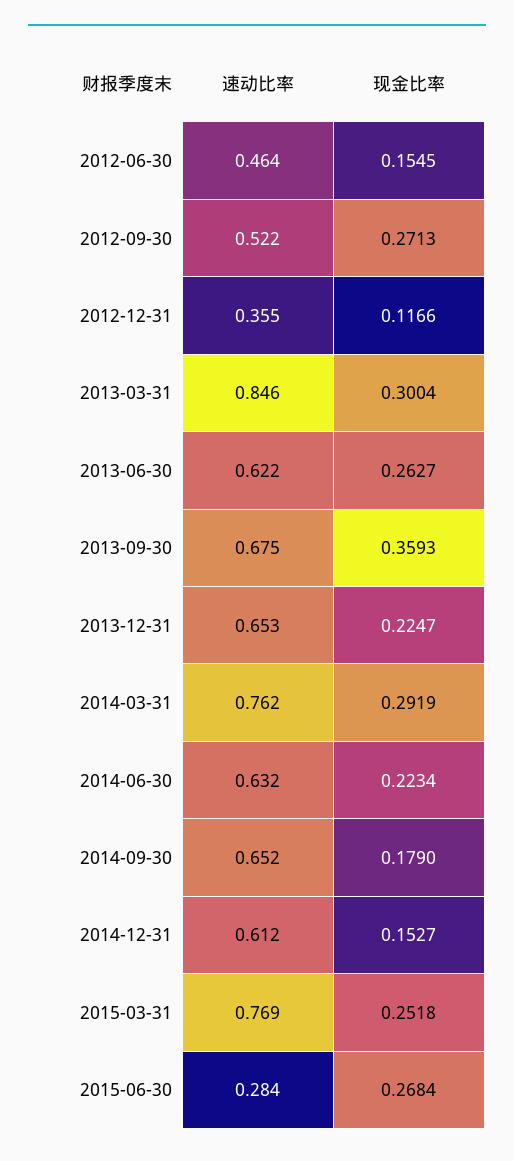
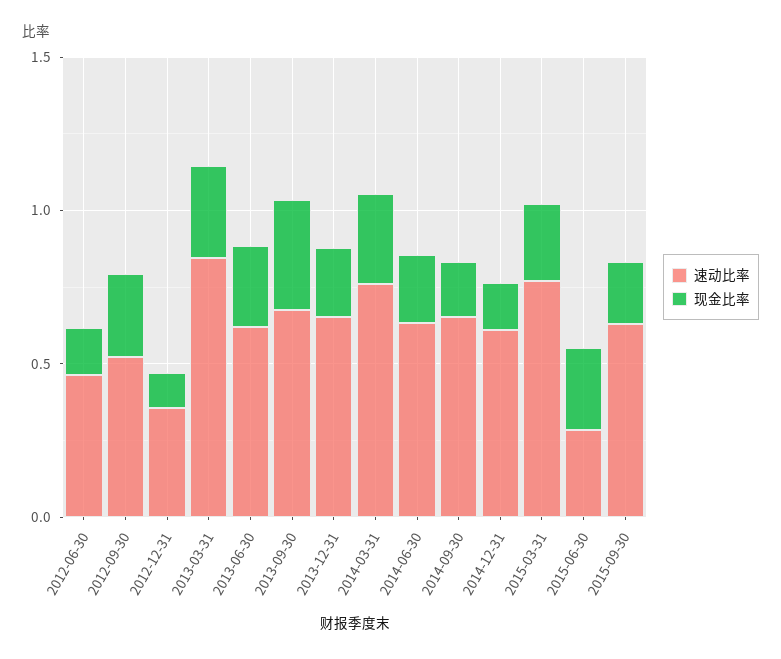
速动比率, 2015-09-30: none -> 0.6
现金比率, 2015-09-30: none -> 0.2

